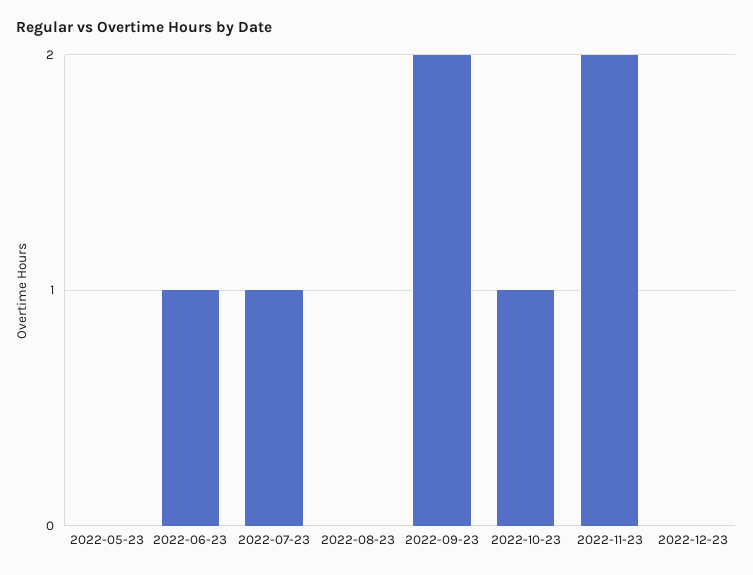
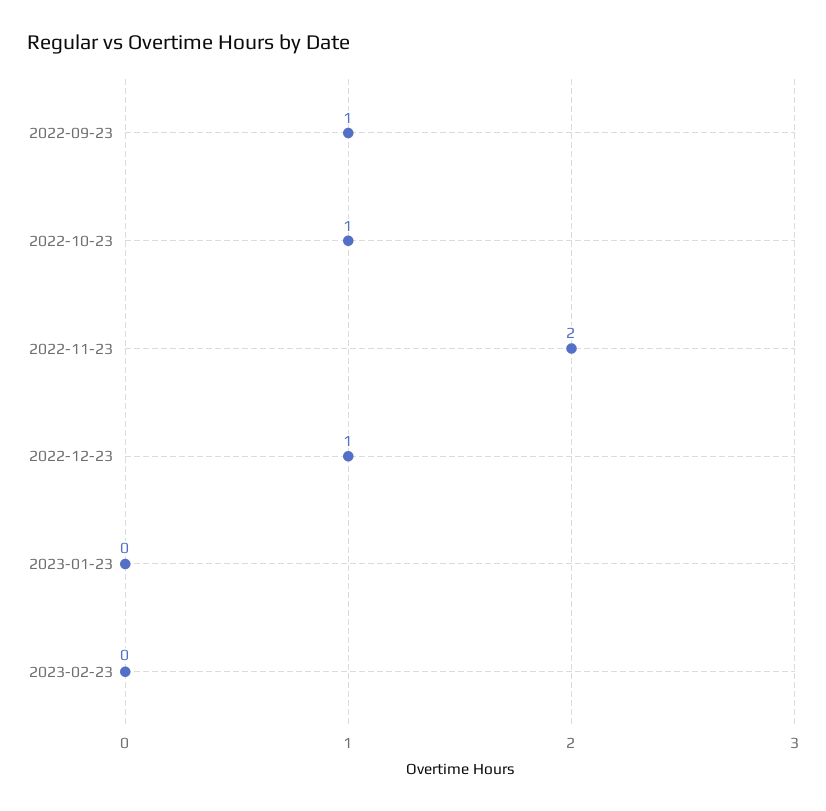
2022-05-23: 0 -> none
2022-06-23: 1 -> none
2022-07-23: 1 -> none
2022-08-23: 0 -> none
2022-09-23: 2 -> 1
2022-12-23: 0 -> 1
2023-01-23: none -> 0
2023-02-23: none -> 0

